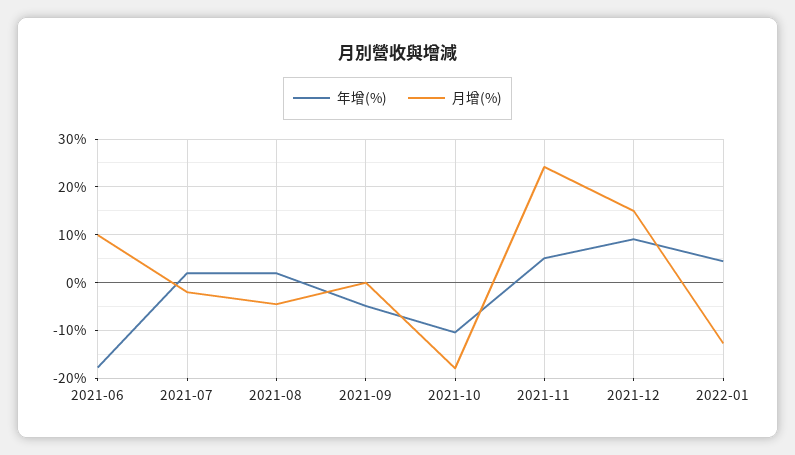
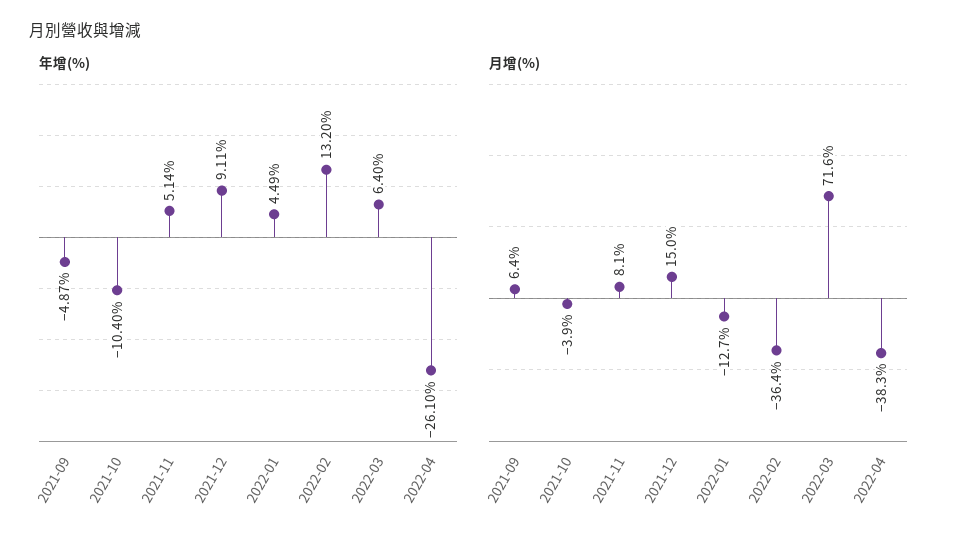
年增(%), 2021-06: -18 -> none
月增(%), 2021-06: 10 -> none
年增(%), 2021-07: 2 -> none
月增(%), 2021-07: -2 -> none
年增(%), 2021-08: 2 -> none
月增(%), 2021-08: -4 -> none
月增(%), 2021-09: 0 -> 6.4
月增(%), 2021-10: -18 -> -3.9
月增(%), 2021-11: 24 -> 8.1
年增(%), 2022-02: none -> 13.2
年增(%), 2022-03: none -> 6.4
年增(%), 2022-04: none -> -26.1
月增(%), 2022-02: none -> -36.4
月增(%), 2022-03: none -> 71.6
月增(%), 2022-04: none -> -38.3

